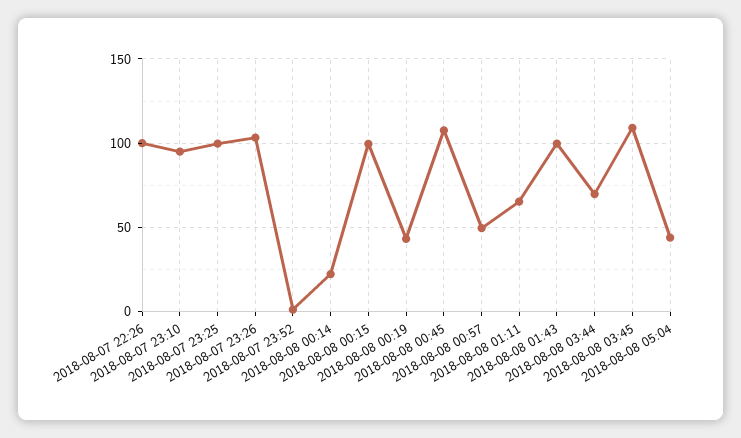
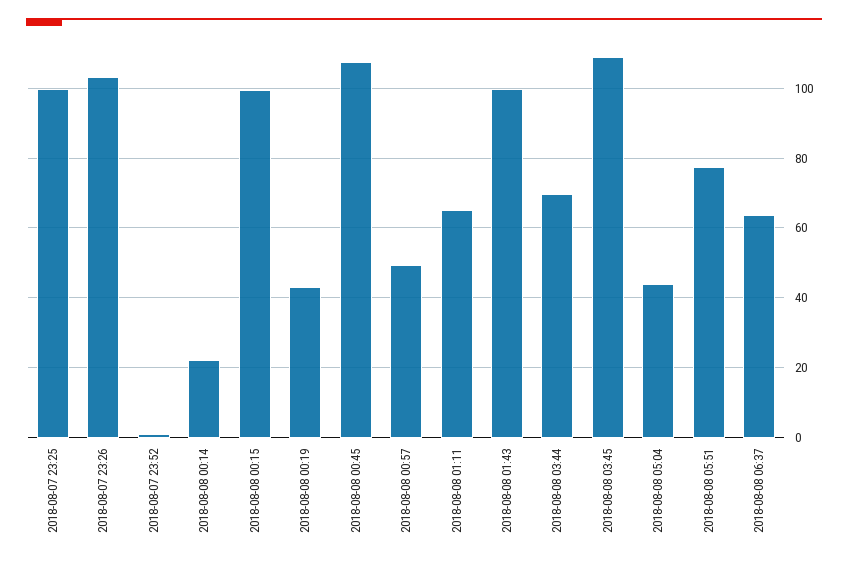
2018-08-07 22:26: 100 -> none
2018-08-07 23:10: 95 -> none
2018-08-08 05:51: none -> 78
2018-08-08 06:37: none -> 64

